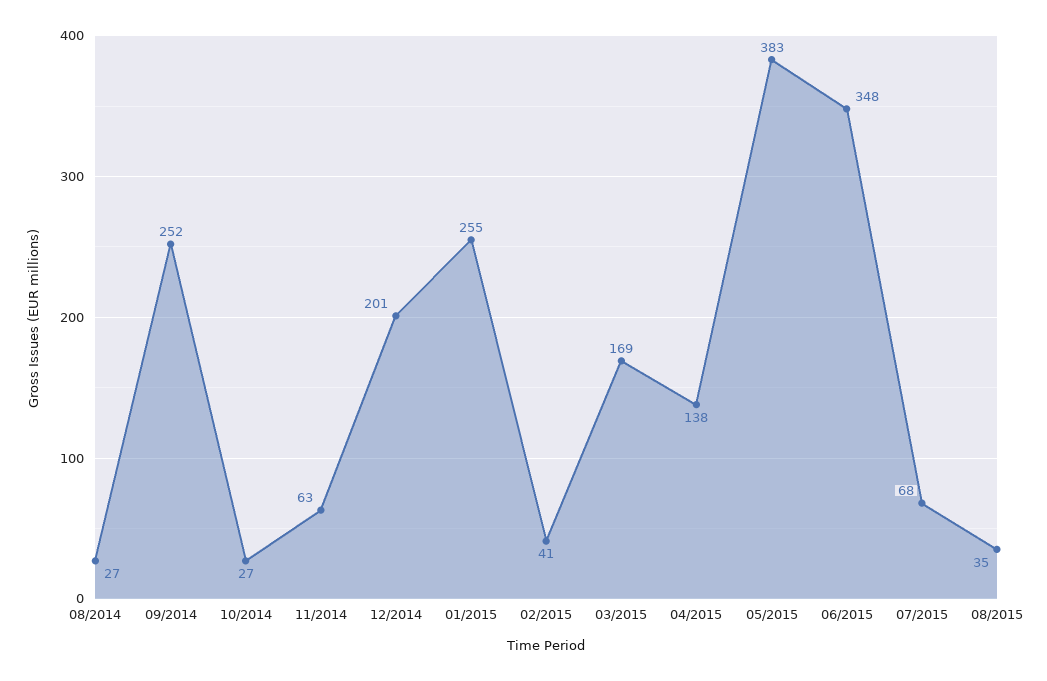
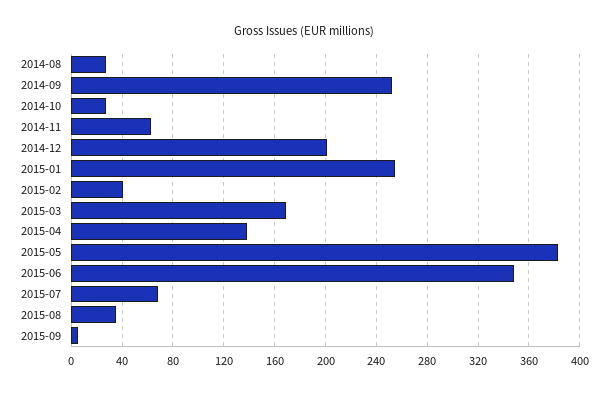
2015-09: none -> 5

